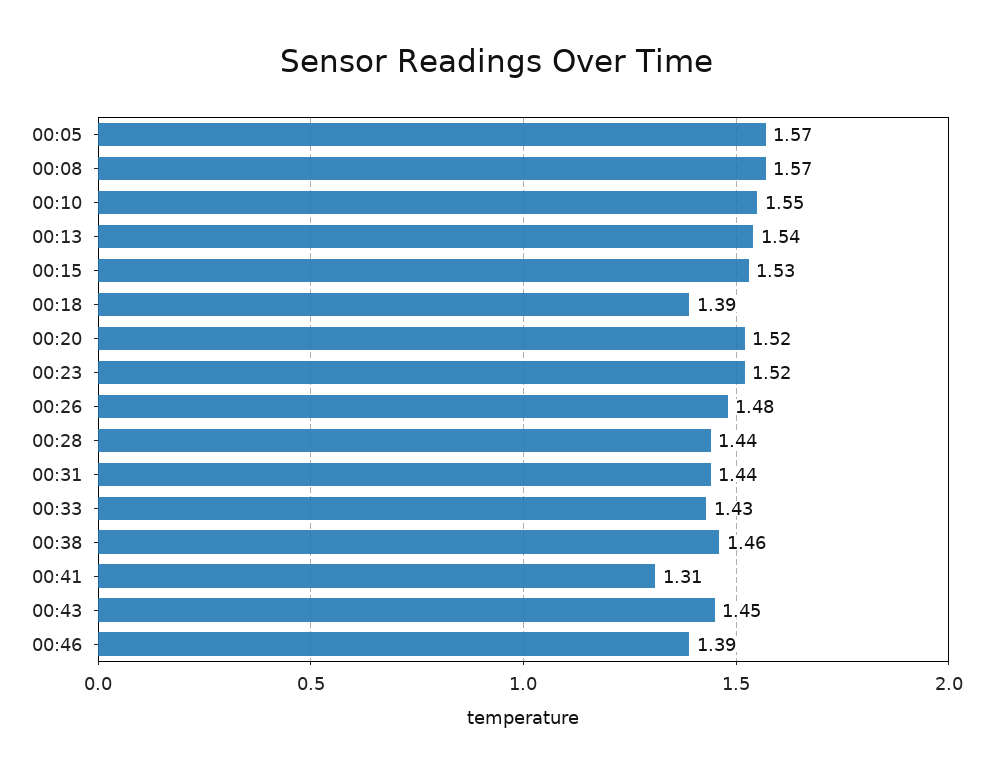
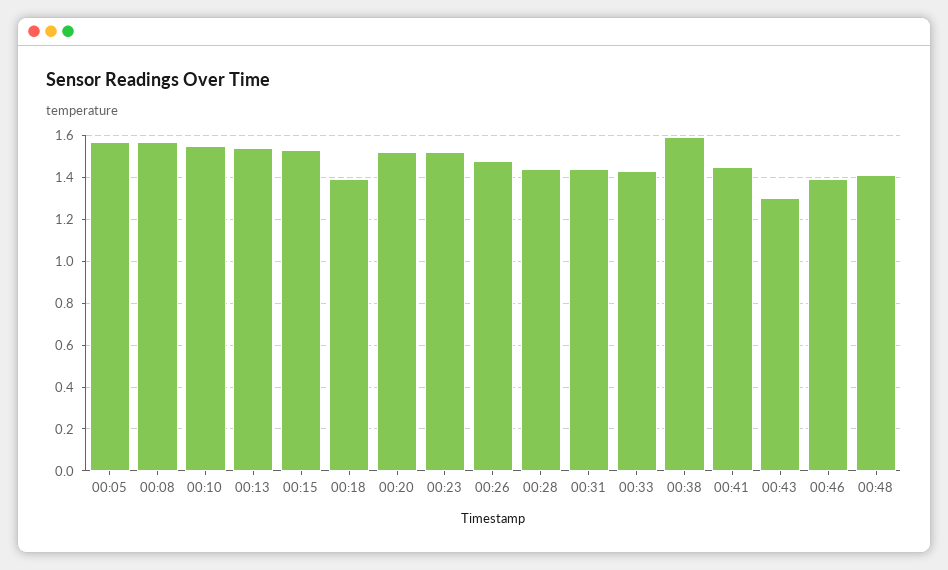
00:38: 1.46 -> 1.6
00:41: 1.31 -> 1.45
00:43: 1.45 -> 1.3
00:48: none -> 1.4

